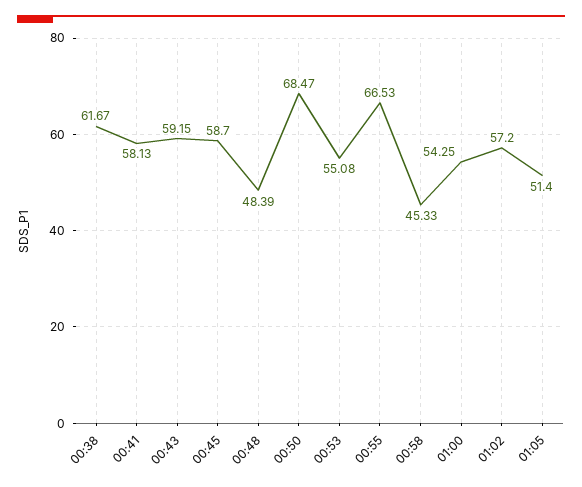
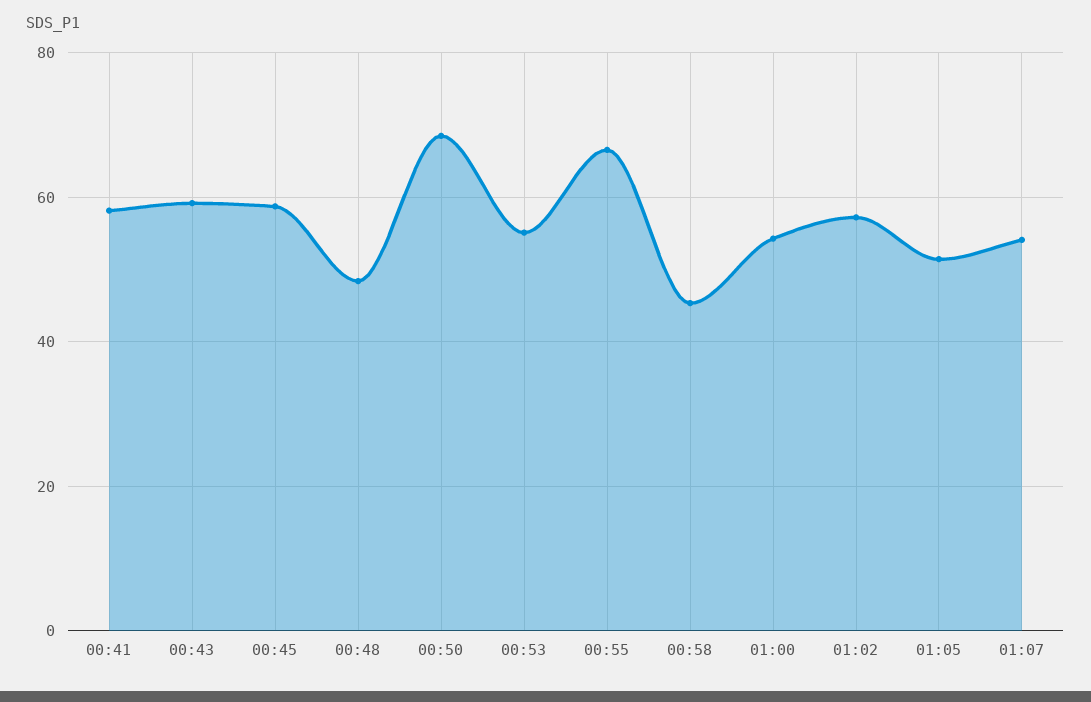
00:38: 61.67 -> none
01:07: none -> 54

